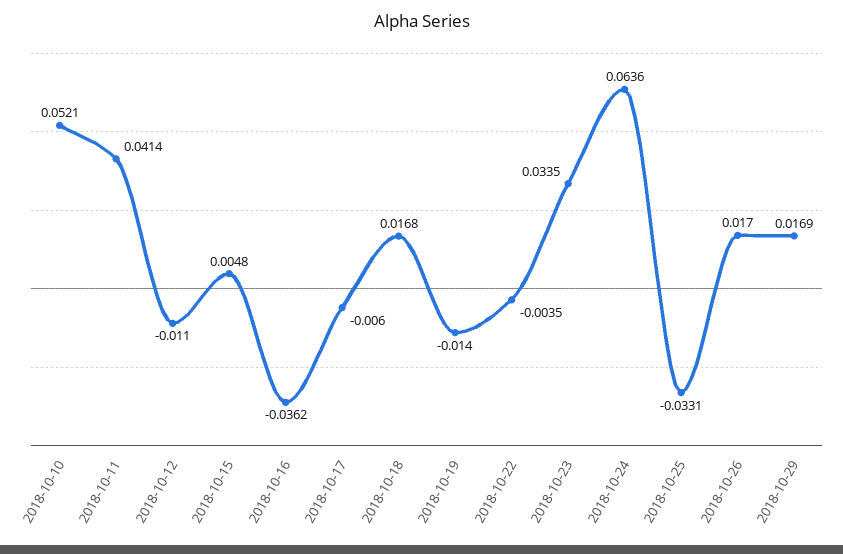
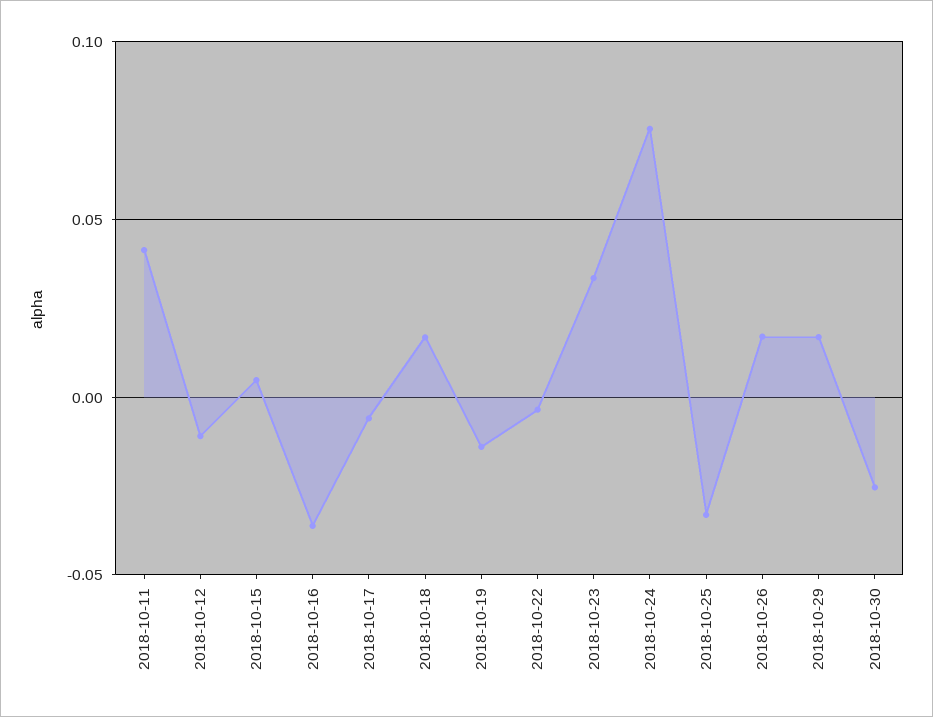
2018-10-10: 0.0521 -> none
2018-10-24: 0.0636 -> 0.075
2018-10-30: none -> -0.025

